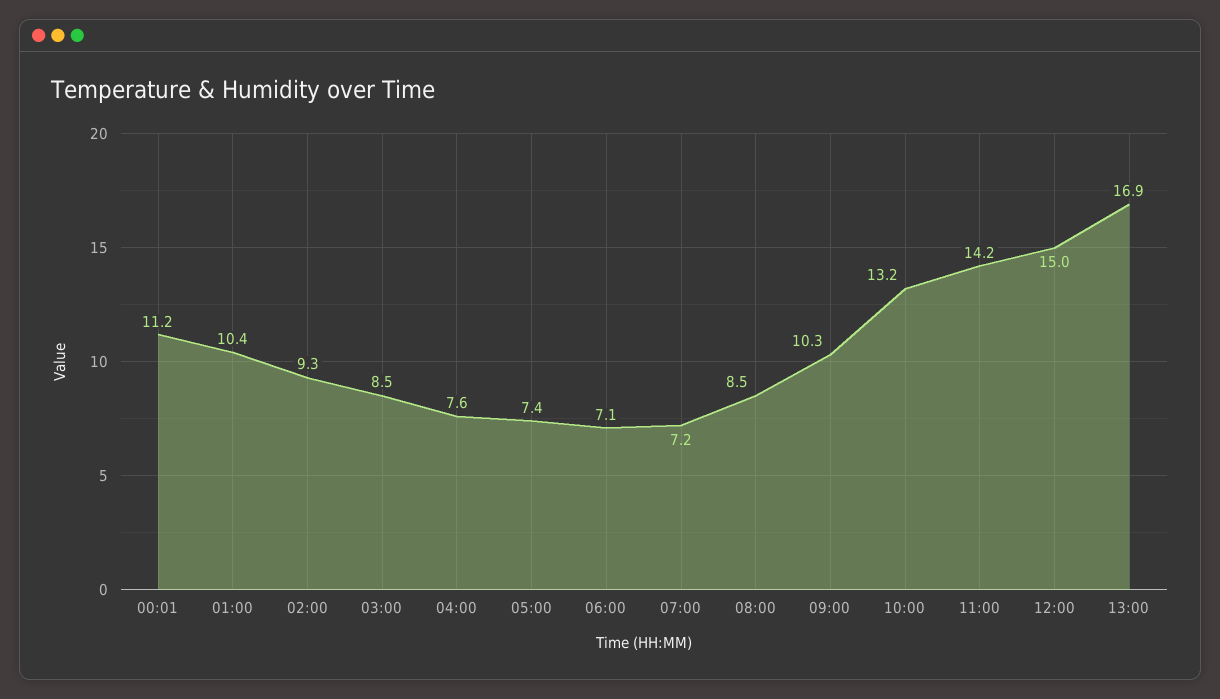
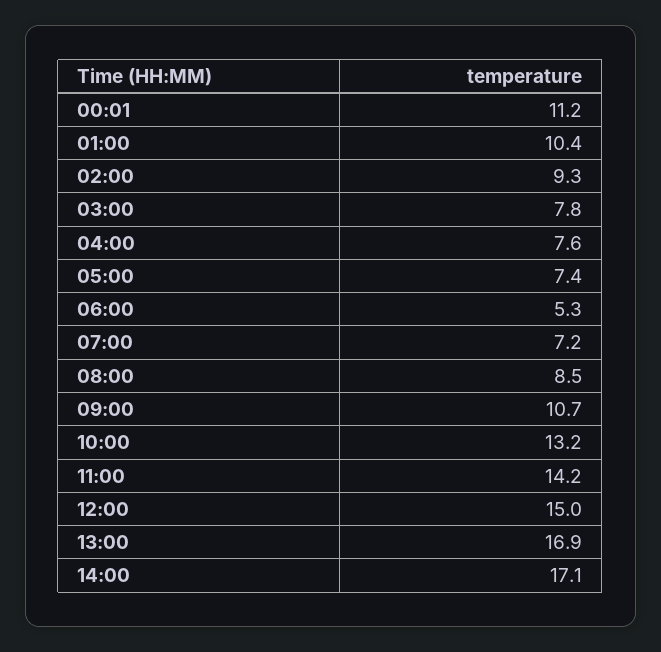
03:00: 8.5 -> 7.8
06:00: 7.1 -> 5.3
09:00: 10.3 -> 10.7
14:00: none -> 17.1

